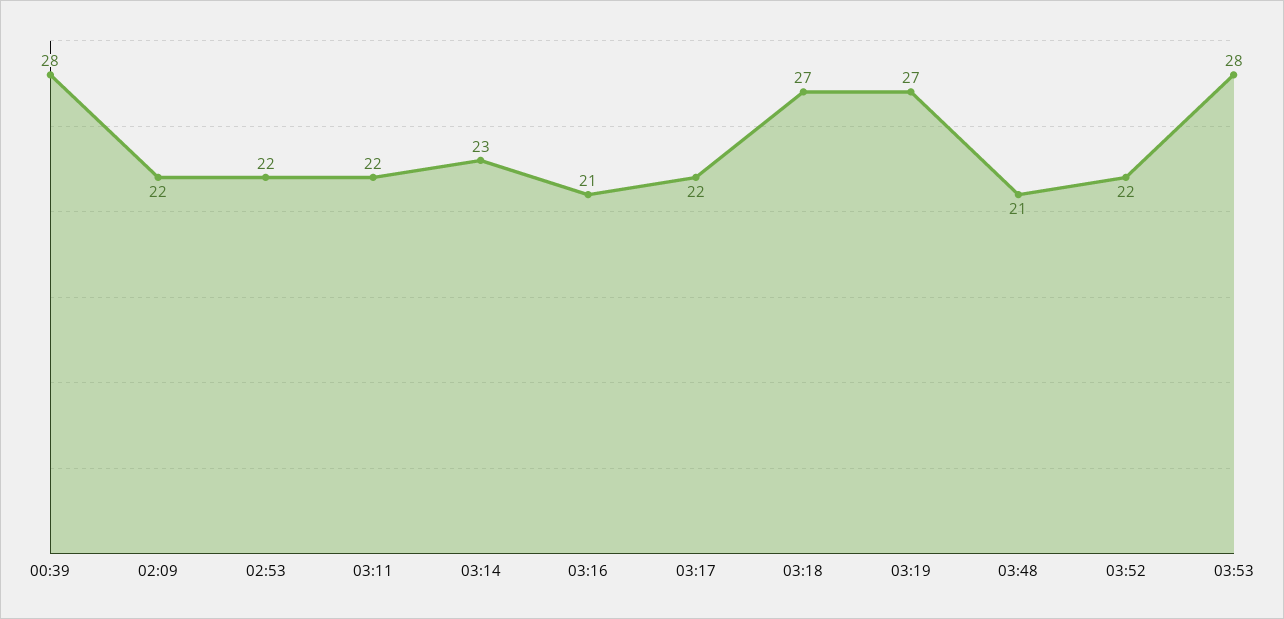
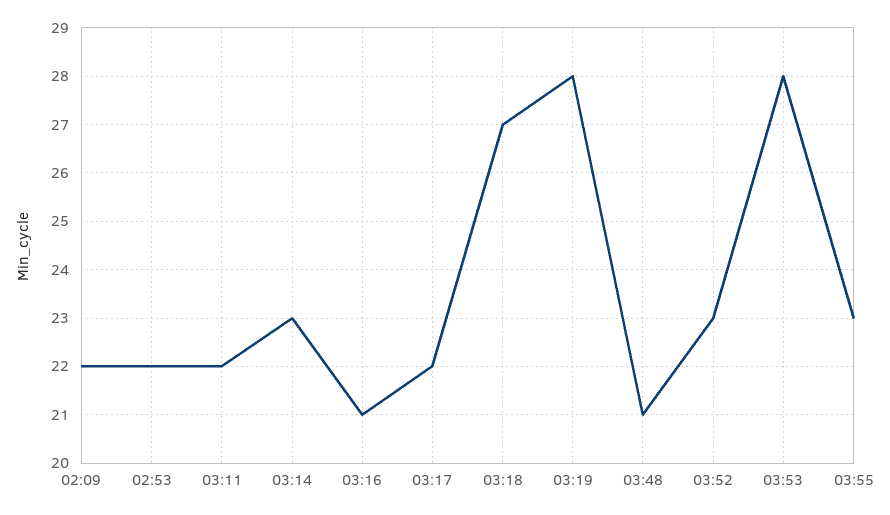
00:39: 28 -> none
03:19: 27 -> 28
03:52: 22 -> 23
03:55: none -> 23

